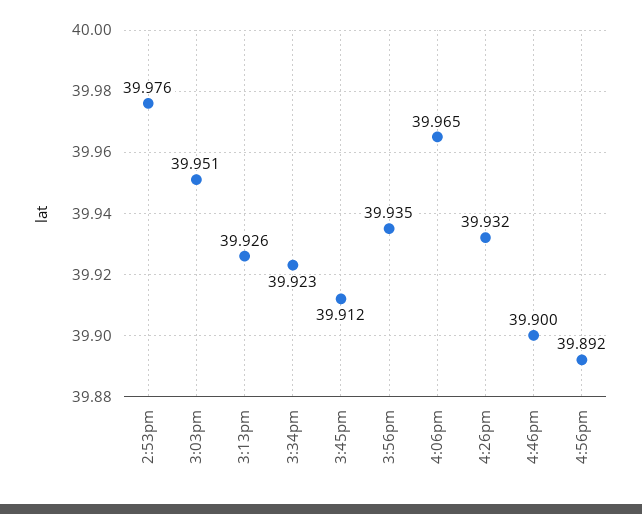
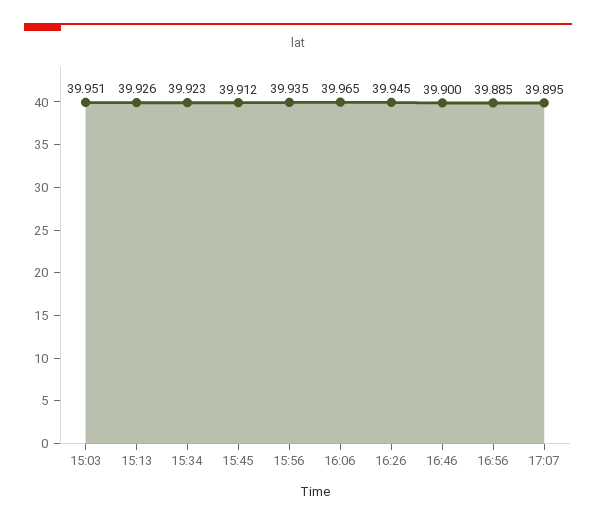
2:53pm: 39.976 -> none
4:26pm: 39.932 -> 39.945
4:56pm: 39.892 -> 39.885
17:07: none -> 39.895

